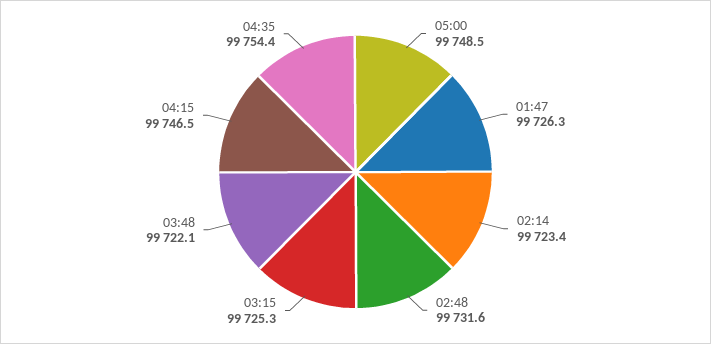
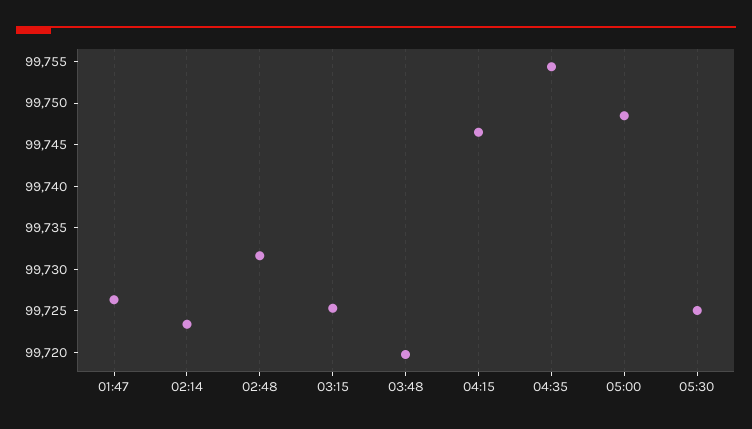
03:48: 99722.1 -> 99720
05:30: none -> 99725

